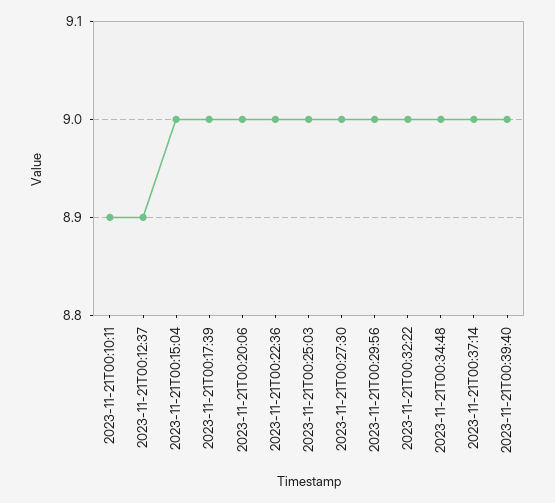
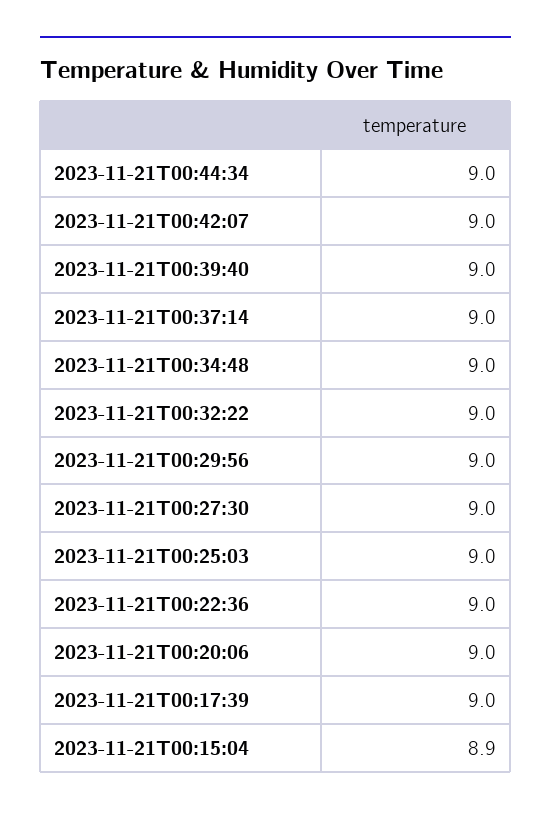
2023-11-21T00:10:11: 8.9 -> none
2023-11-21T00:12:37: 8.9 -> none
2023-11-21T00:15:04: 9 -> 8.9
2023-11-21T00:44:34: none -> 9
2023-11-21T00:42:07: none -> 9

